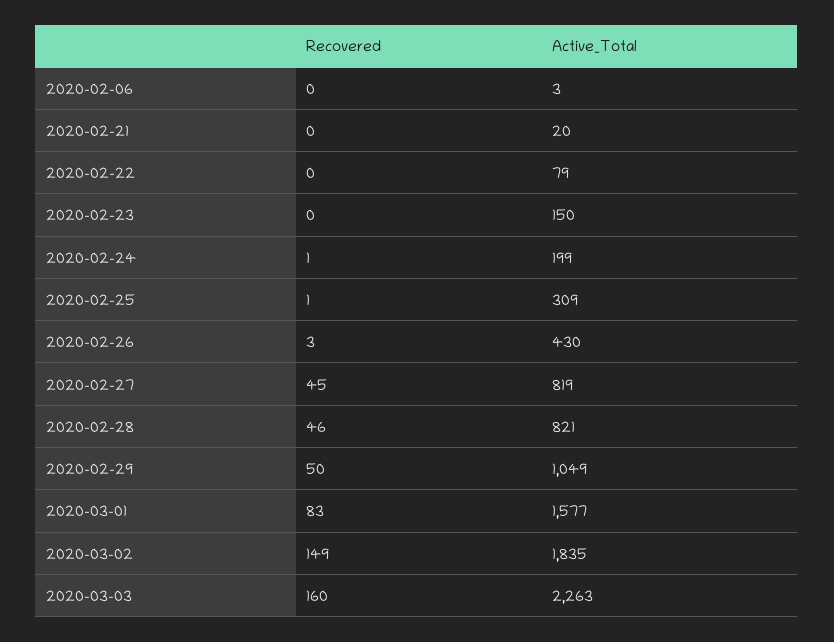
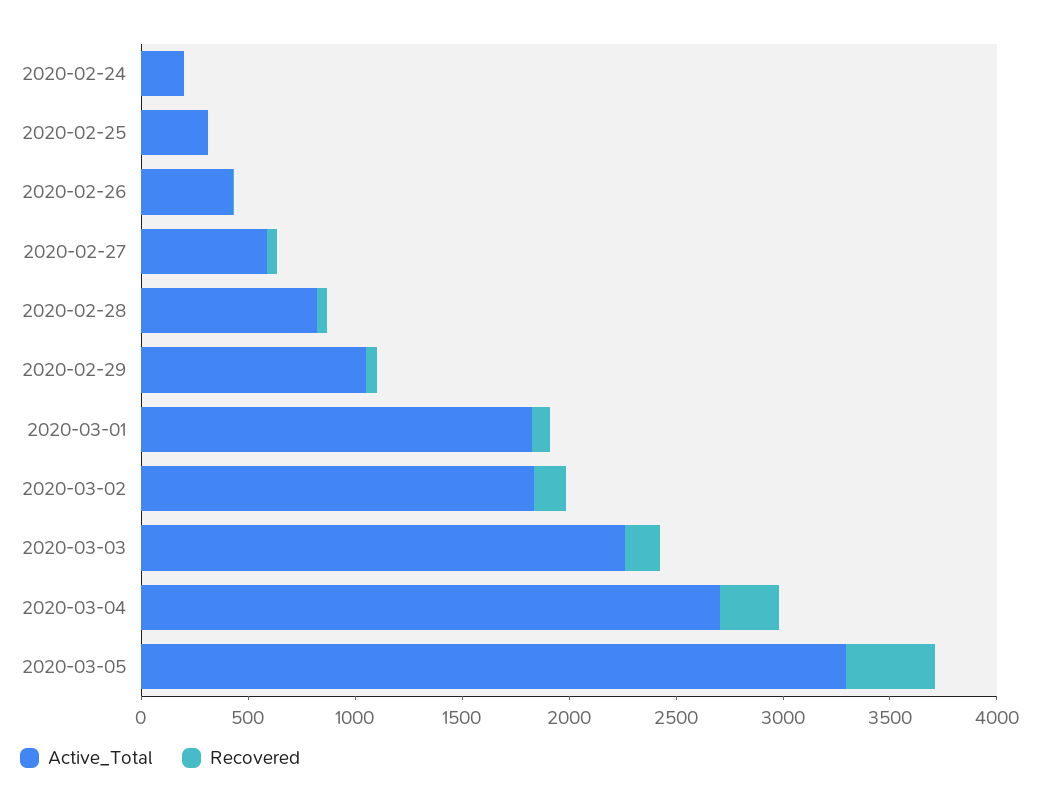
Recovered, 2020-02-06: 0 -> none
Active_Total, 2020-02-06: 3 -> none
Recovered, 2020-02-21: 0 -> none
Active_Total, 2020-02-21: 20 -> none
Recovered, 2020-02-22: 0 -> none
Active_Total, 2020-02-22: 79 -> none
Recovered, 2020-02-23: 0 -> none
Active_Total, 2020-02-23: 150 -> none
Active_Total, 2020-02-27: 819 -> 600
Active_Total, 2020-03-01: 1577 -> 1800
Active_Total, 2020-03-04: none -> 2700
Recovered, 2020-03-04: none -> 300
Active_Total, 2020-03-05: none -> 3300
Recovered, 2020-03-05: none -> 400

